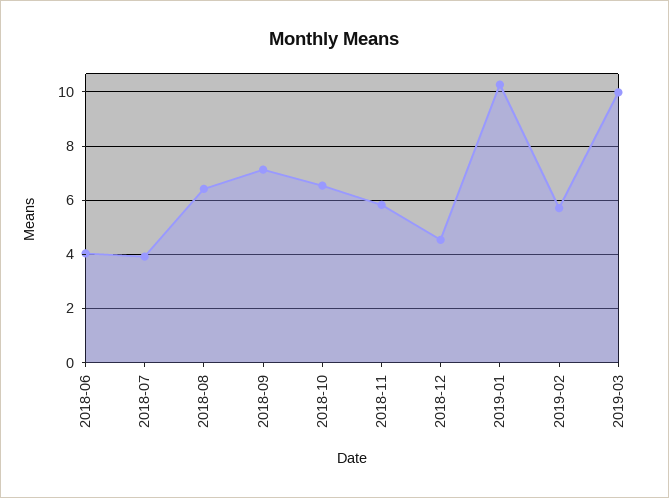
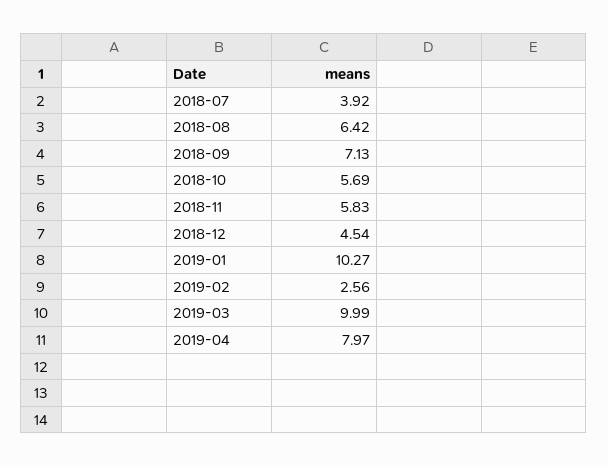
2018-06: 4 -> none
2018-10: 6.5 -> 5.69
2019-02: 5.75 -> 2.56
2019-04: none -> 7.97

